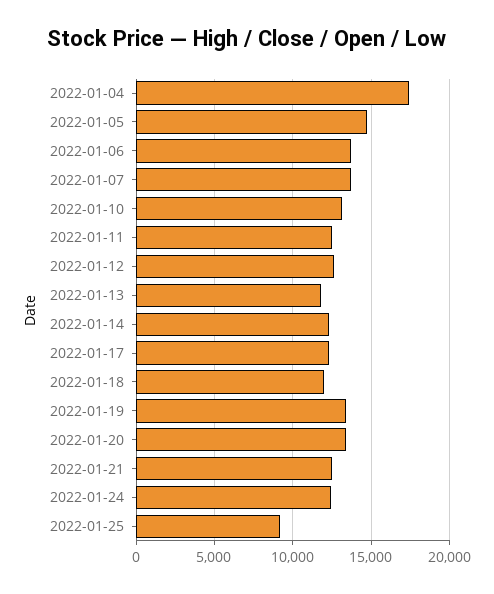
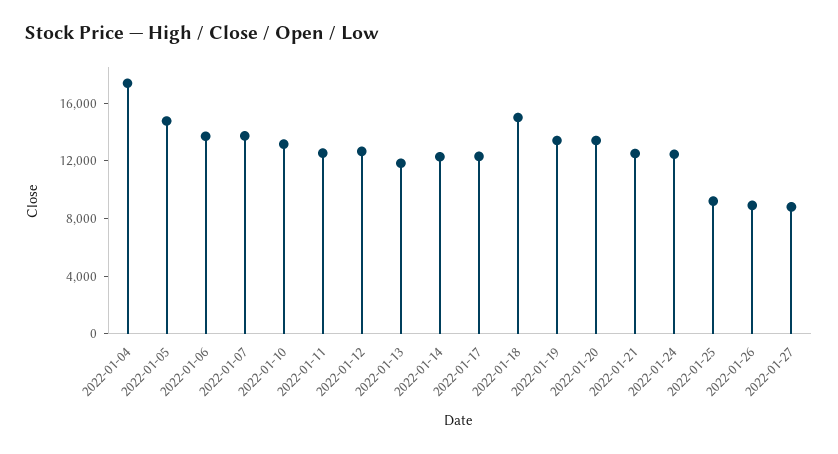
2022-01-18: 12000 -> 15000
2022-01-26: none -> 9000
2022-01-27: none -> 9000

